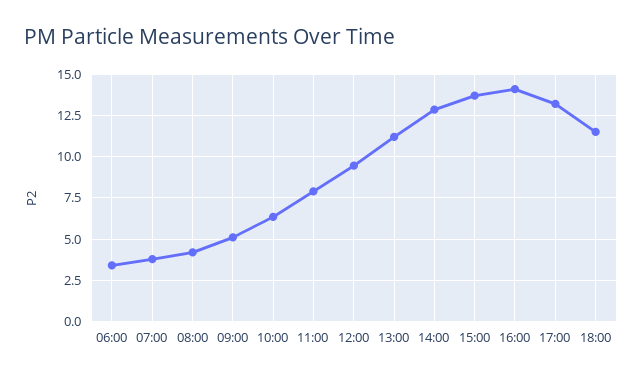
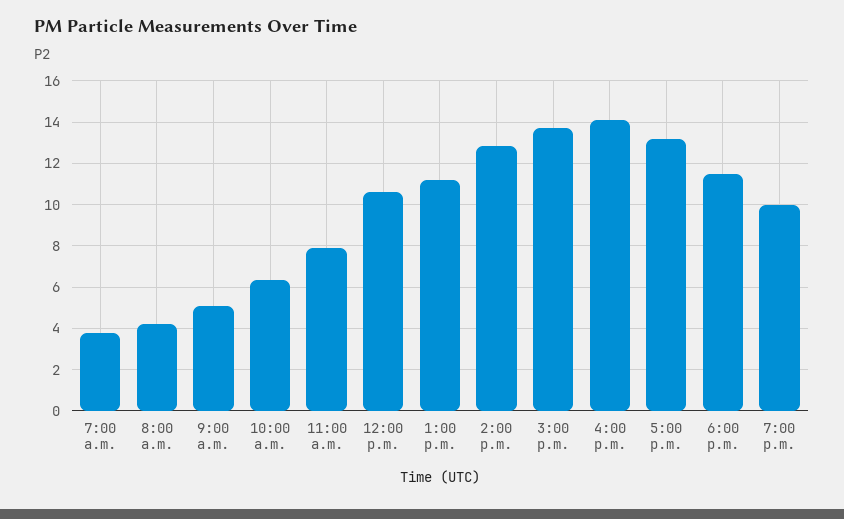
06:00: 3.5 -> none
12:00: 9.5 -> 10.5
7:00 p.m.: none -> 10

